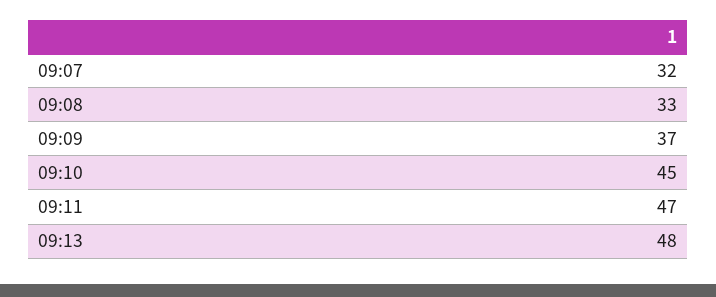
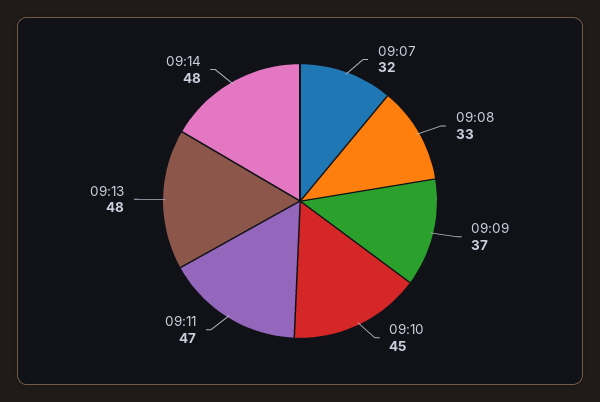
09:14: none -> 48

